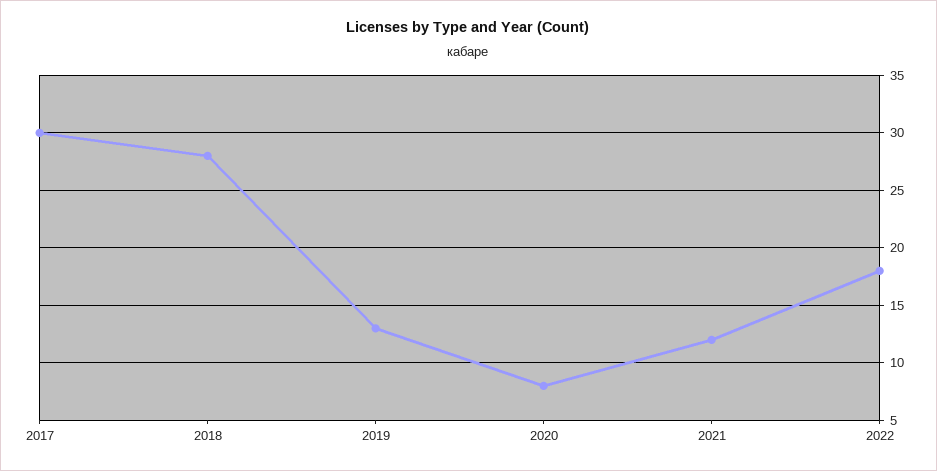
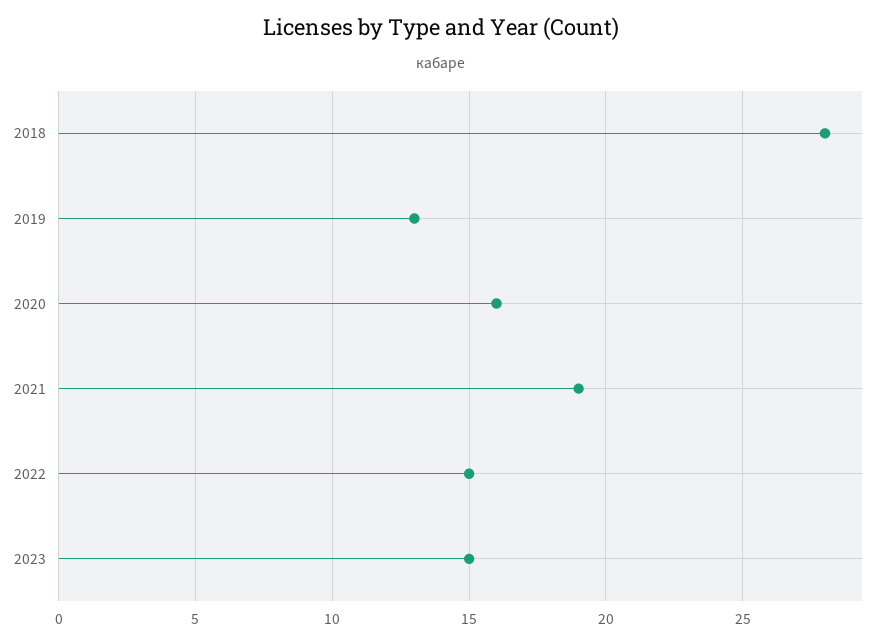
2017: 30 -> none
2020: 8 -> 16
2021: 12 -> 19
2022: 18 -> 15
2023: none -> 15

